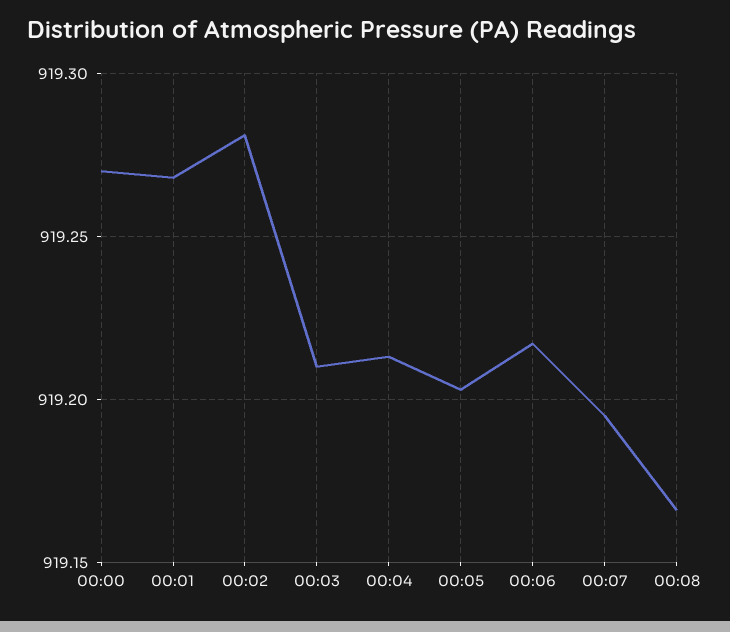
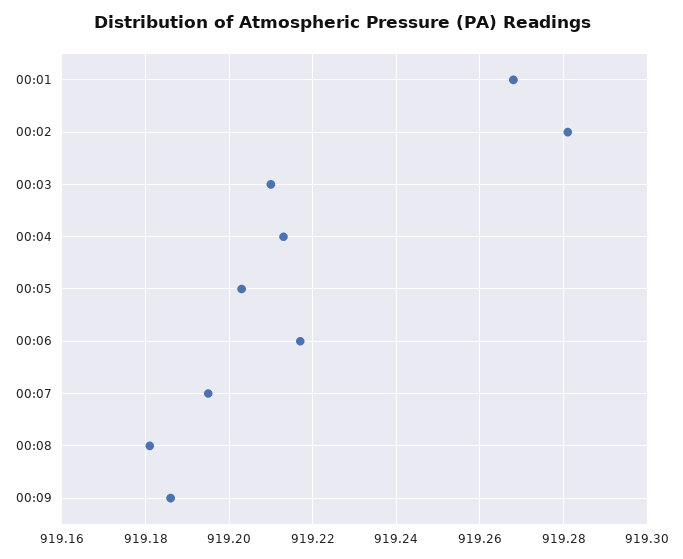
00:00: 919.27 -> none
00:08: 919.165 -> 919.18
00:09: none -> 919.185

